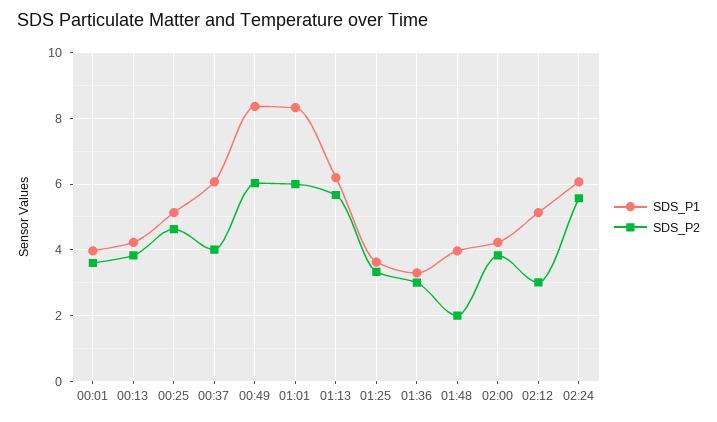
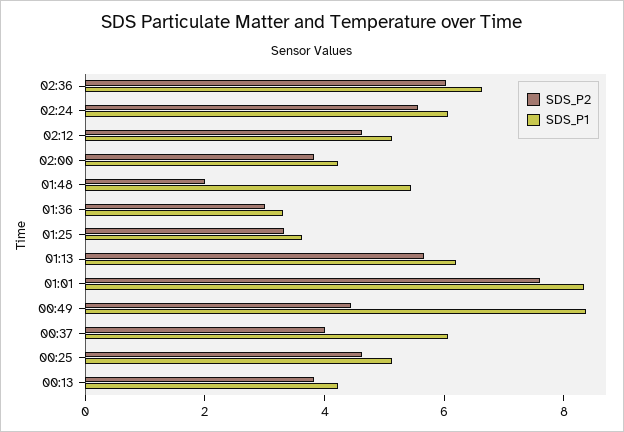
SDS_P1, 00:01: 4 -> none
SDS_P2, 00:01: 3.6 -> none
SDS_P2, 00:49: 6 -> 4.5
SDS_P2, 01:01: 6 -> 7.5
SDS_P1, 01:48: 4 -> 5.5
SDS_P2, 02:12: 3 -> 4.5
SDS_P2, 02:36: none -> 6
SDS_P1, 02:36: none -> 6.5

